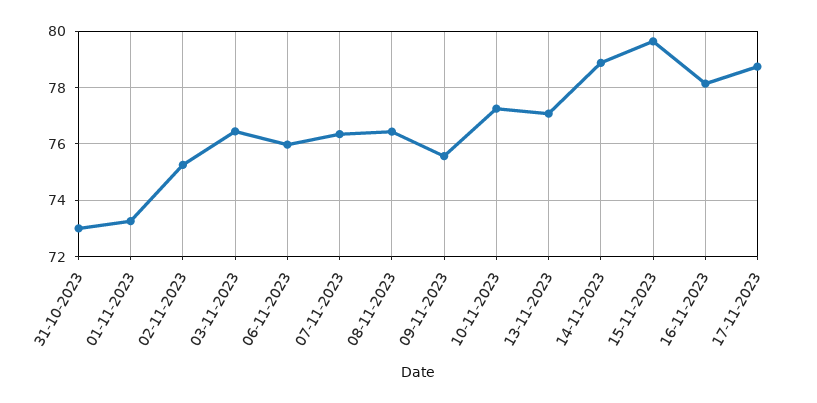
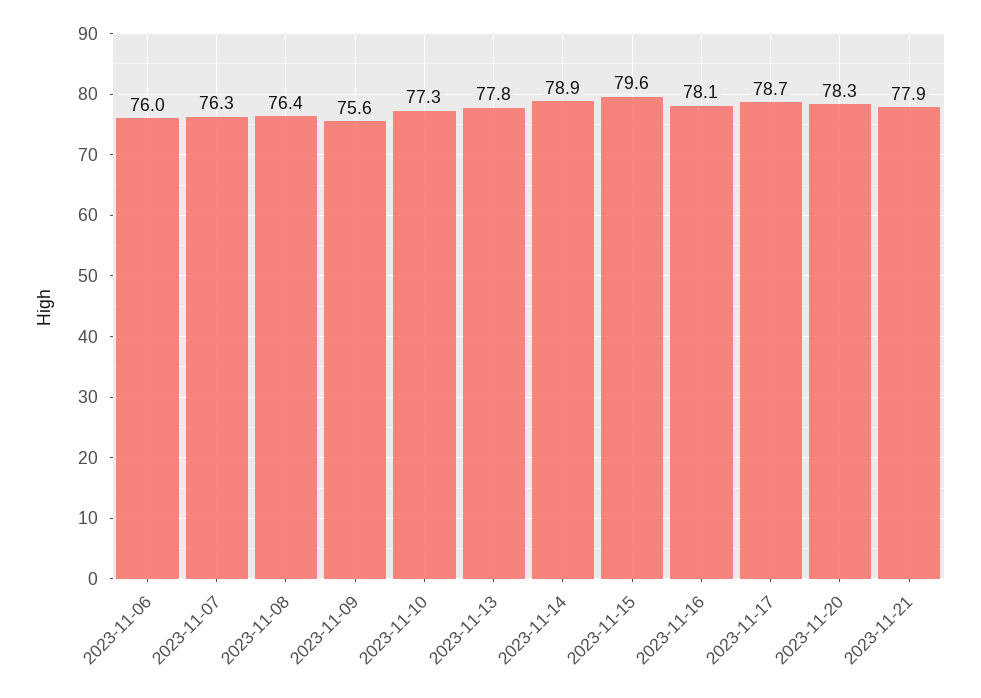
31-10-2023: 73 -> none
01-11-2023: 73.25 -> none
02-11-2023: 75.25 -> none
03-11-2023: 76.5 -> none
13-11-2023: 77 -> 77.8
2023-11-20: none -> 78.3
2023-11-21: none -> 77.9

